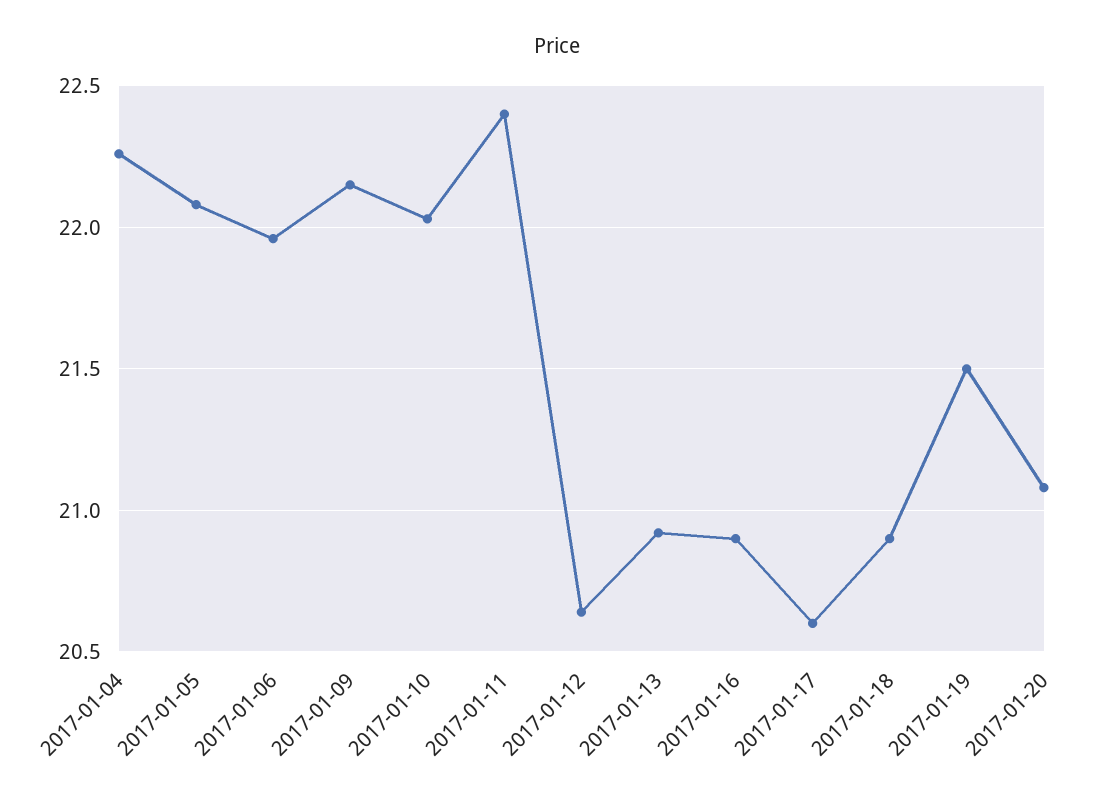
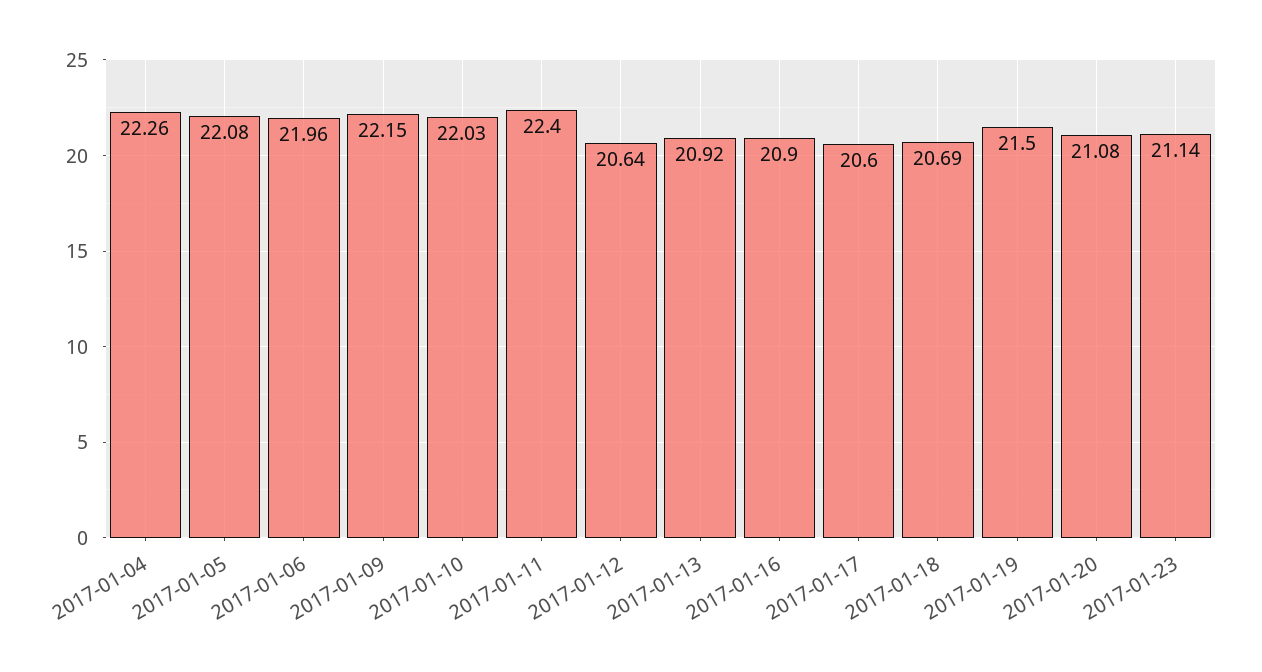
2017-01-18: 20.9 -> 20.69
2017-01-23: none -> 21.14

